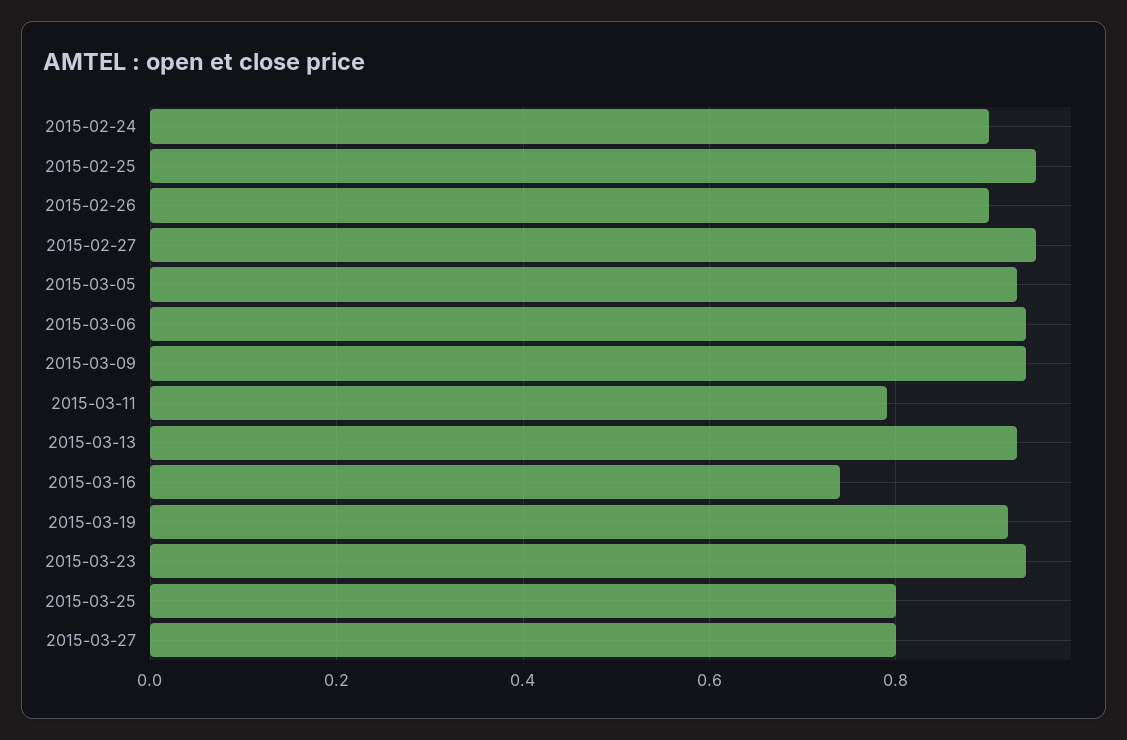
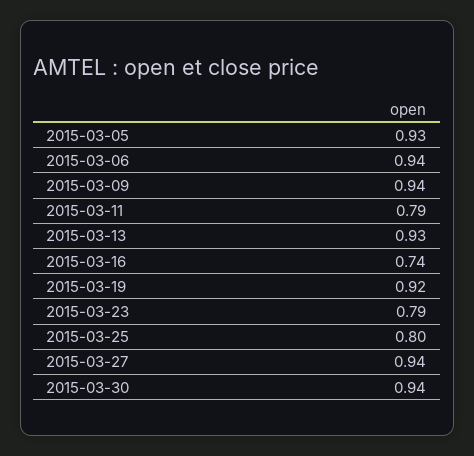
2015-02-24: 0.9 -> none
2015-02-25: 0.95 -> none
2015-02-26: 0.9 -> none
2015-02-27: 0.95 -> none
2015-03-23: 0.95 -> 0.79
2015-03-27: 0.8 -> 0.94
2015-03-30: none -> 0.94

